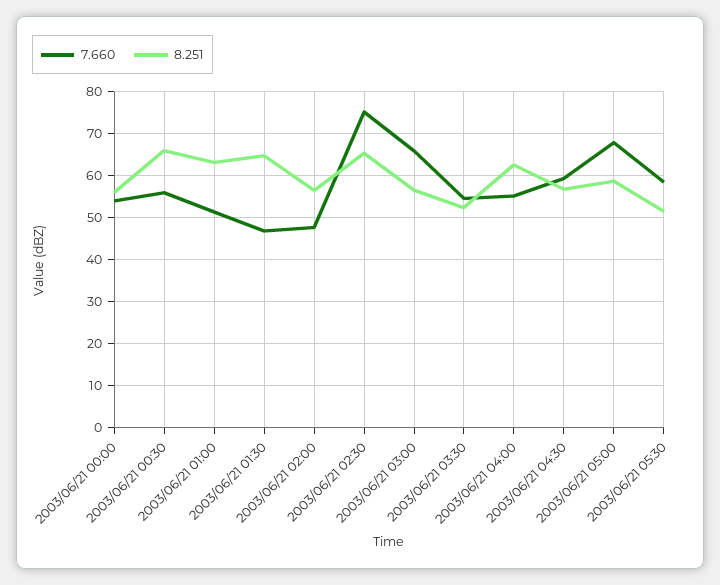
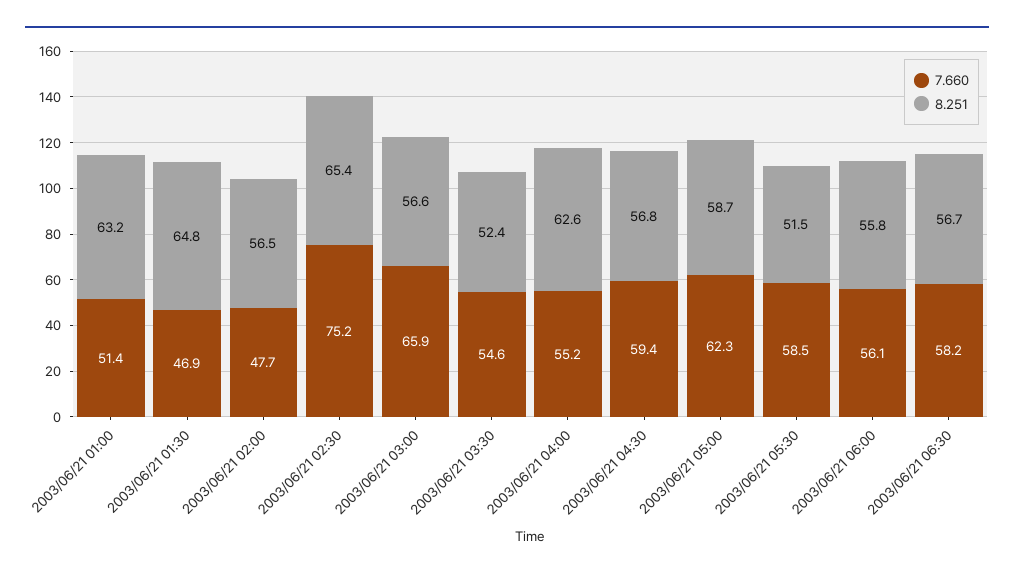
7.660, 2003/06/21 00:00: 54 -> none
8.251, 2003/06/21 00:00: 56 -> none
7.660, 2003/06/21 00:30: 56 -> none
8.251, 2003/06/21 00:30: 66 -> none
7.660, 2003/06/21 05:00: 68 -> 62.3
7.660, 2003/06/21 06:00: none -> 56.1
8.251, 2003/06/21 06:00: none -> 55.8
7.660, 2003/06/21 06:30: none -> 58.2
8.251, 2003/06/21 06:30: none -> 56.7

